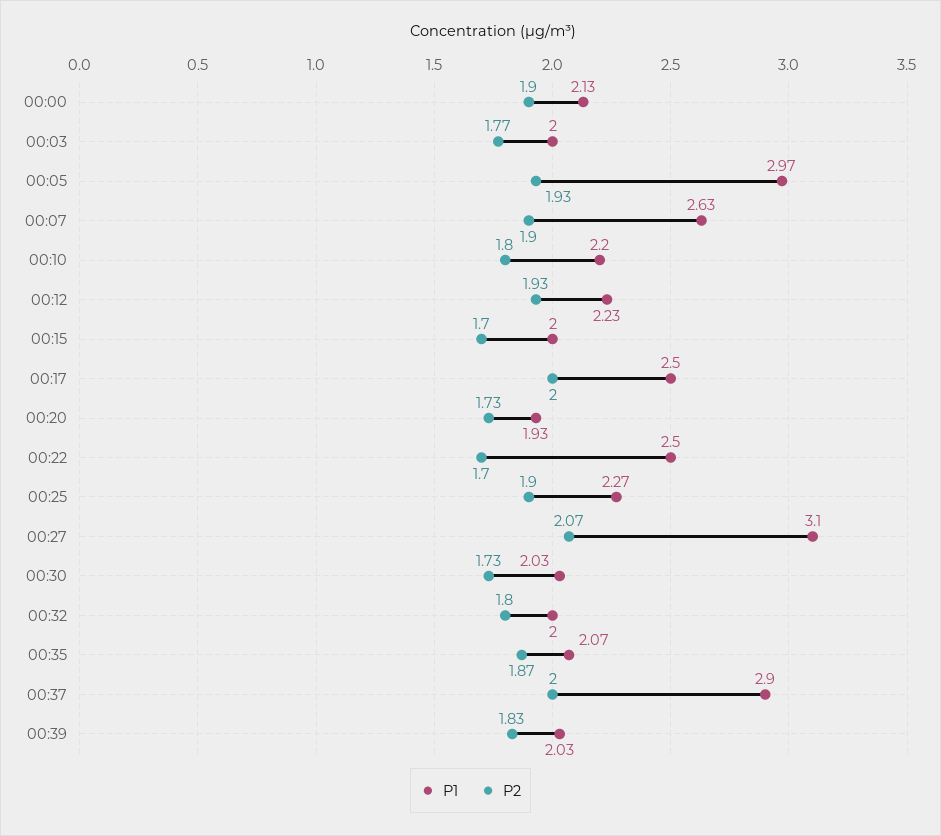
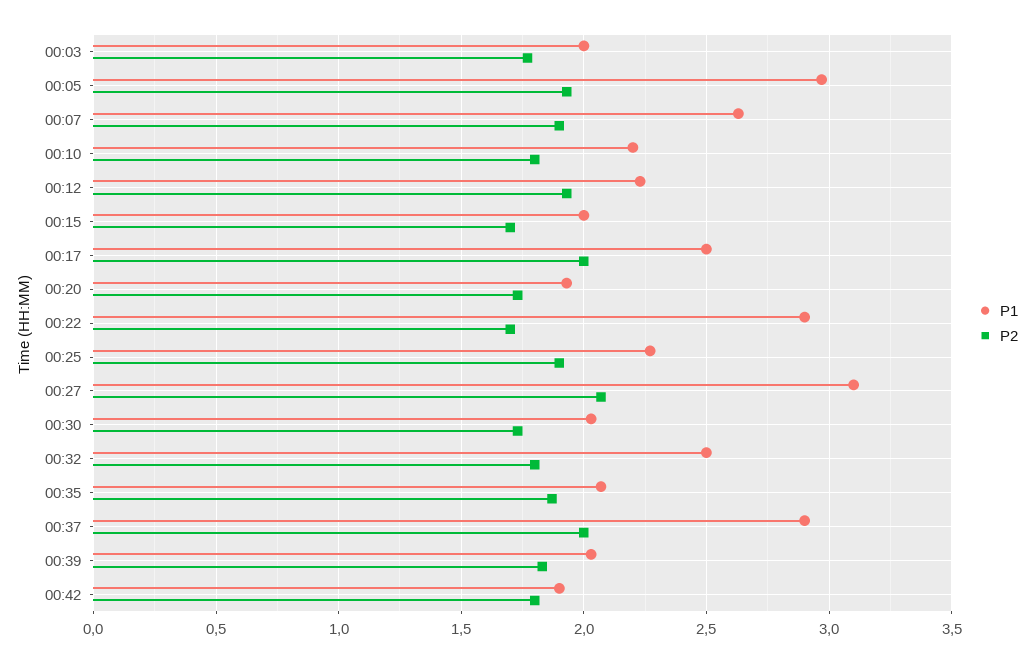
P1, 00:00: 2.13 -> none
P2, 00:00: 1.9 -> none
P1, 00:22: 2.5 -> 2.9
P1, 00:32: 2 -> 2.5
P1, 00:42: none -> 1.9
P2, 00:42: none -> 1.8

